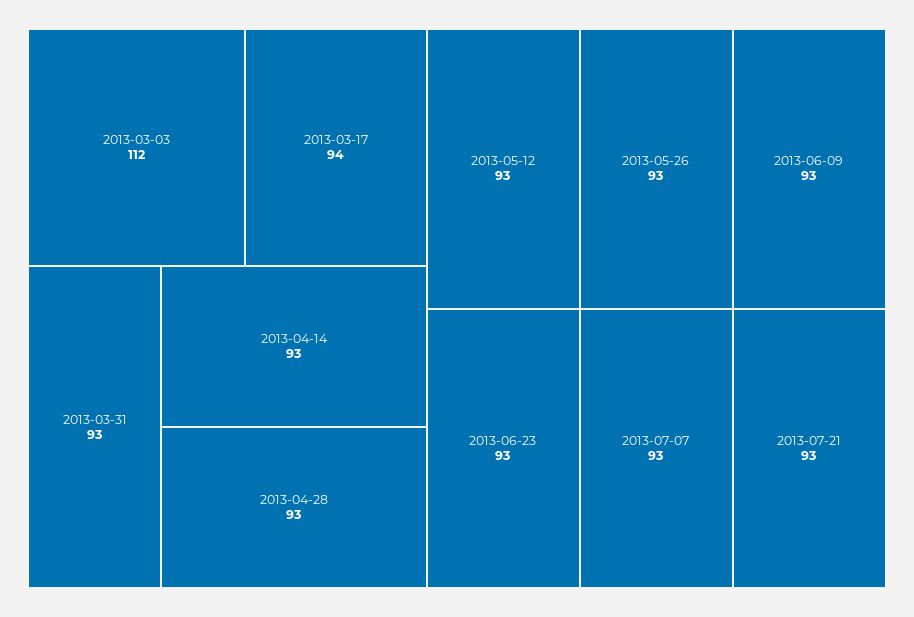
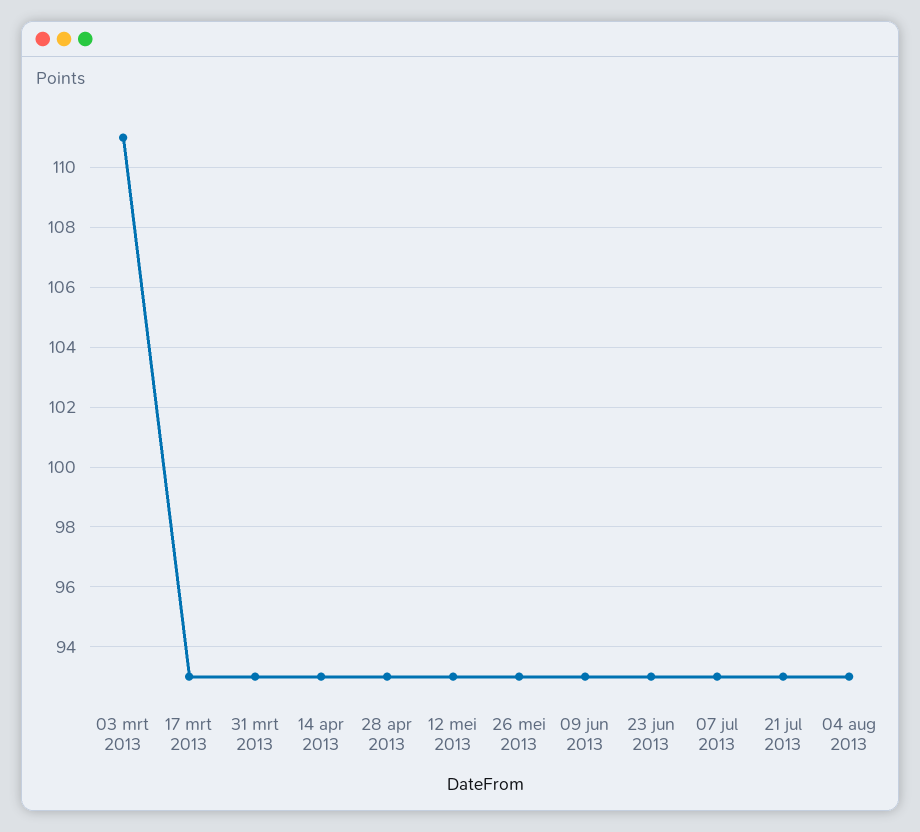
2013-03-03: 112 -> 111
2013-03-17: 94 -> 93
04 aug 2013: none -> 93

